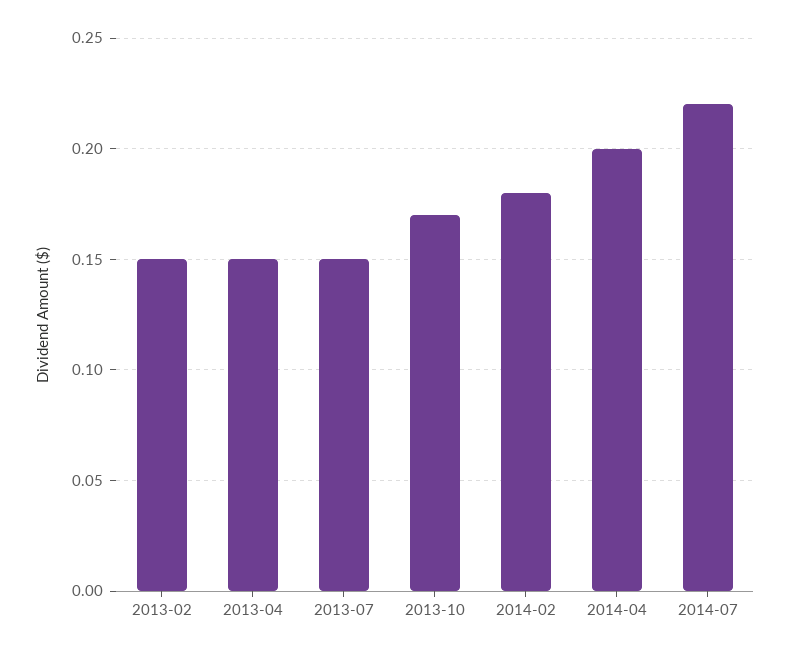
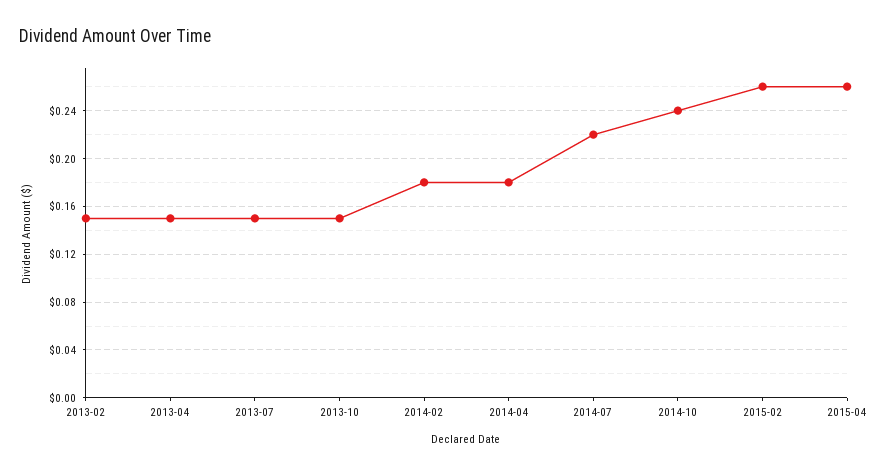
2013-10: 0.17 -> 0.15
2014-04: 0.2 -> 0.18
2014-10: none -> 0.24
2015-02: none -> 0.26
2015-04: none -> 0.26

